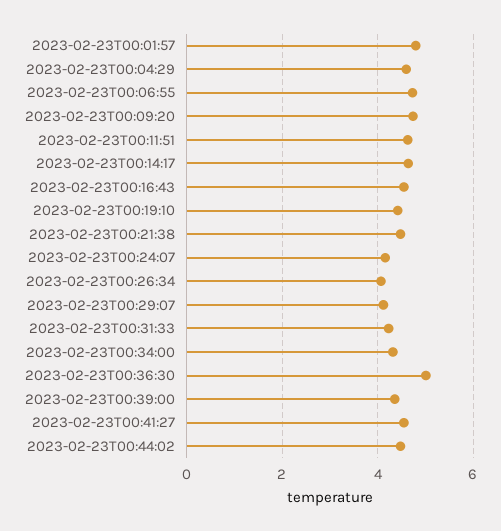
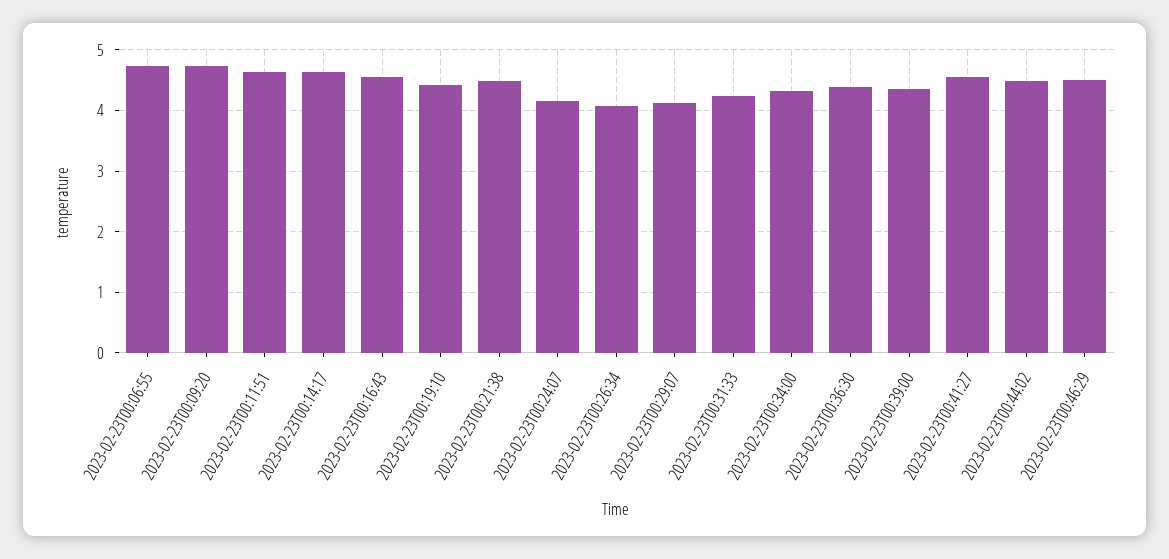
2023-02-23T00:01:57: 4.8 -> none
2023-02-23T00:04:29: 4.6 -> none
2023-02-23T00:36:30: 5 -> 4.4
2023-02-23T00:46:29: none -> 4.5

